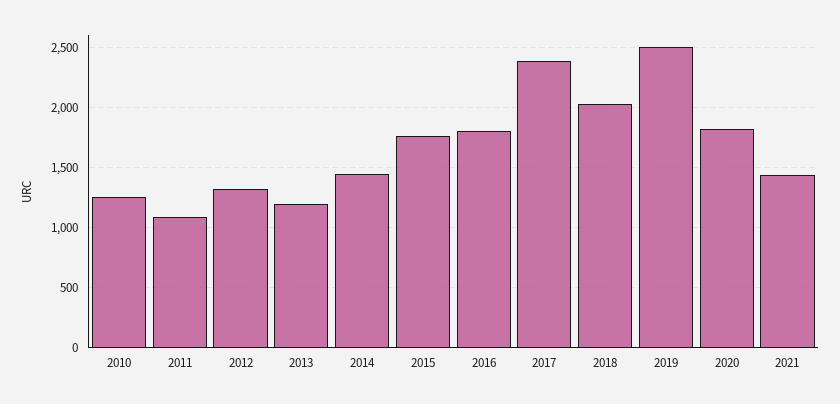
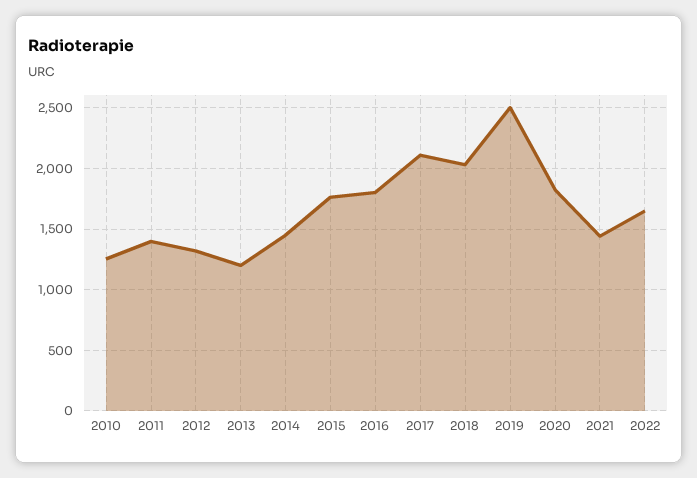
2011: 1100 -> 1400
2017: 2400 -> 2100
2022: none -> 1650

